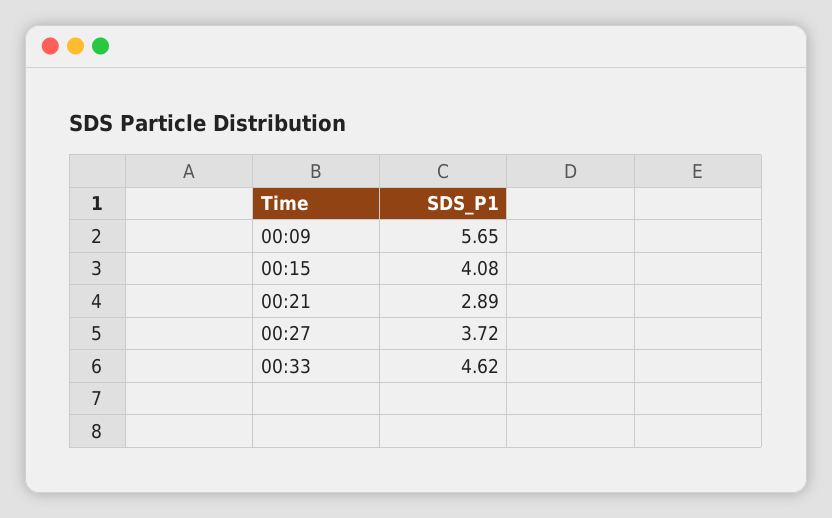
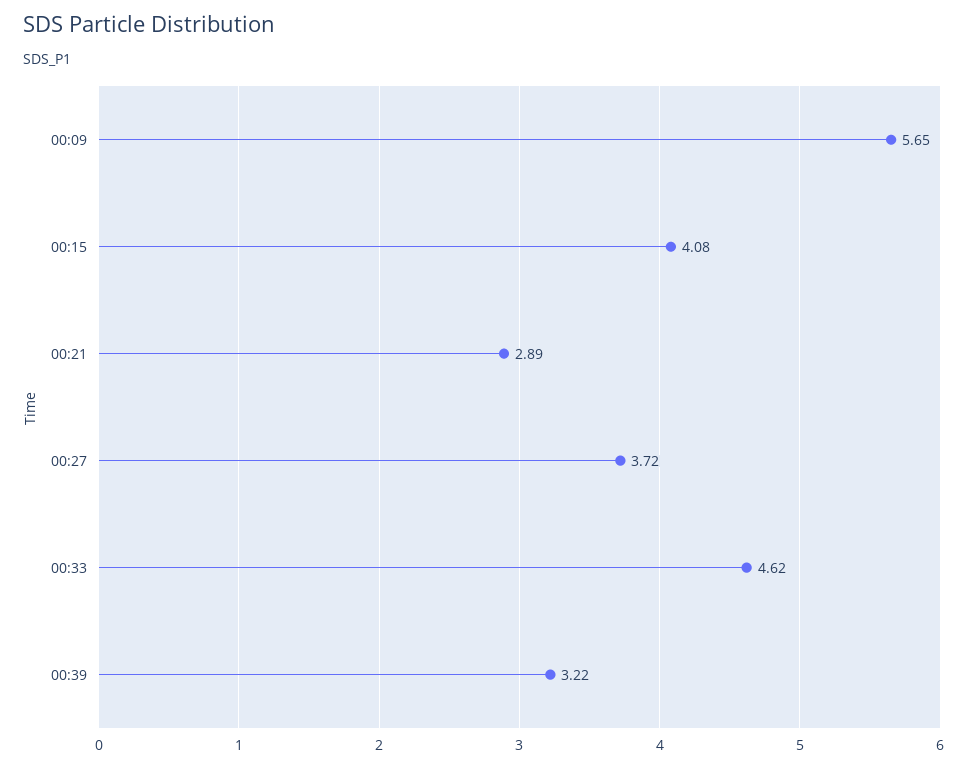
00:39: none -> 3.22

